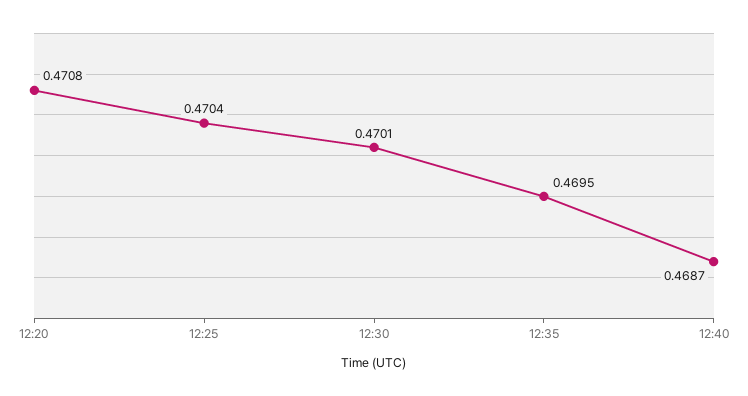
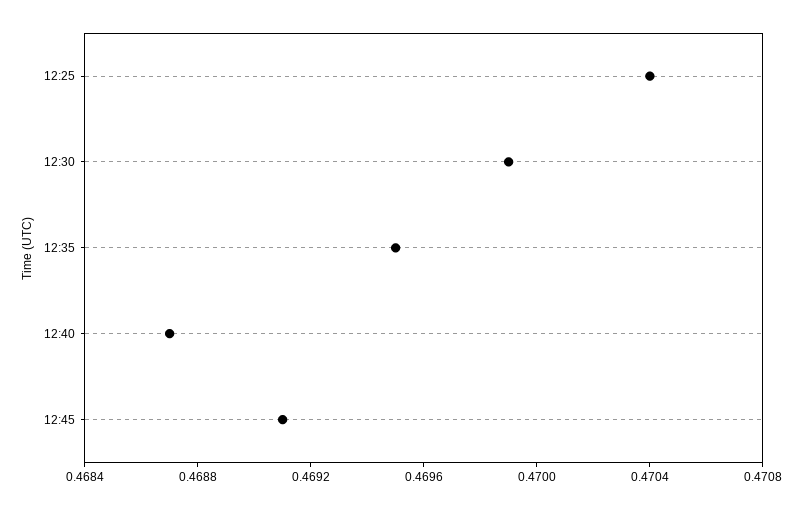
12:20: 0.4708 -> none
12:30: 0.4701 -> 0.4699
12:45: none -> 0.4691

